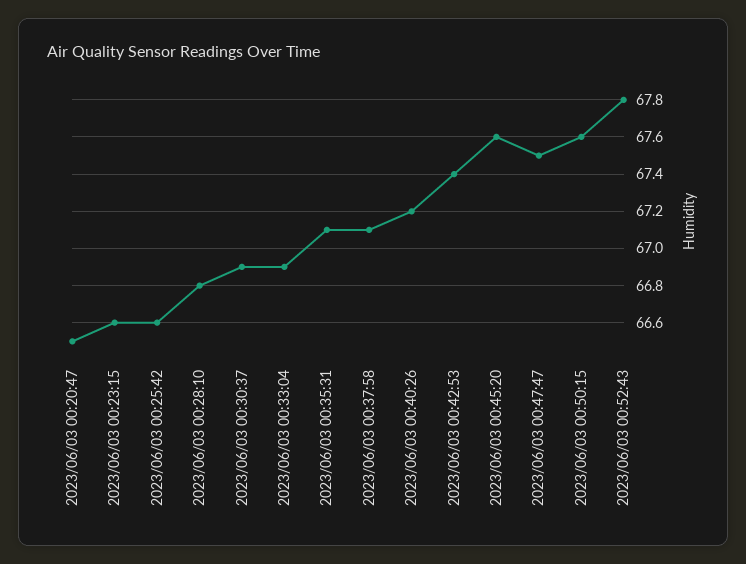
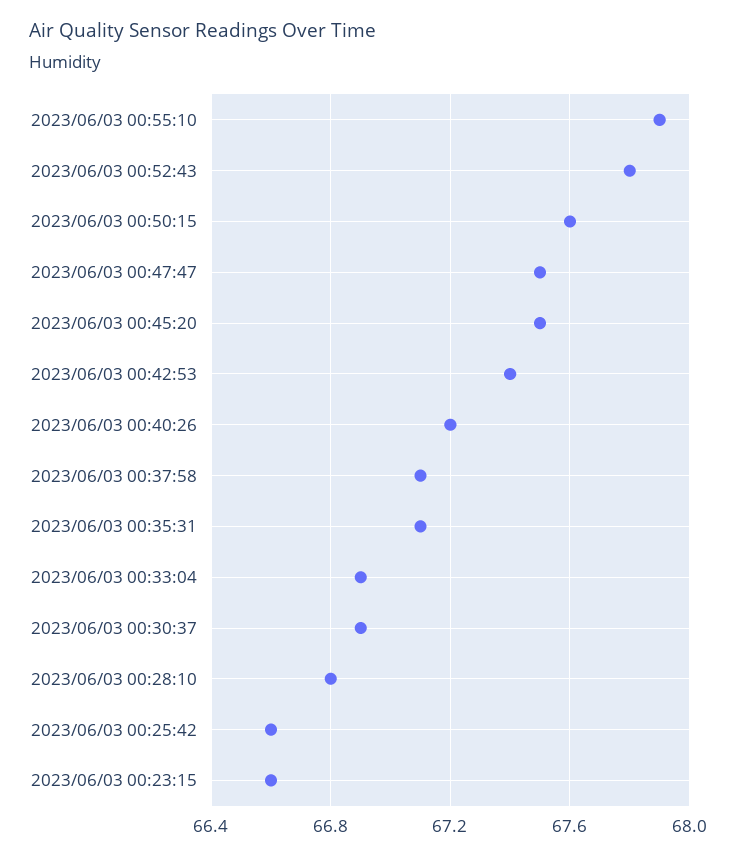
2023/06/03 00:20:47: 66.5 -> none
2023/06/03 00:45:20: 67.6 -> 67.5
2023/06/03 00:55:10: none -> 67.9

